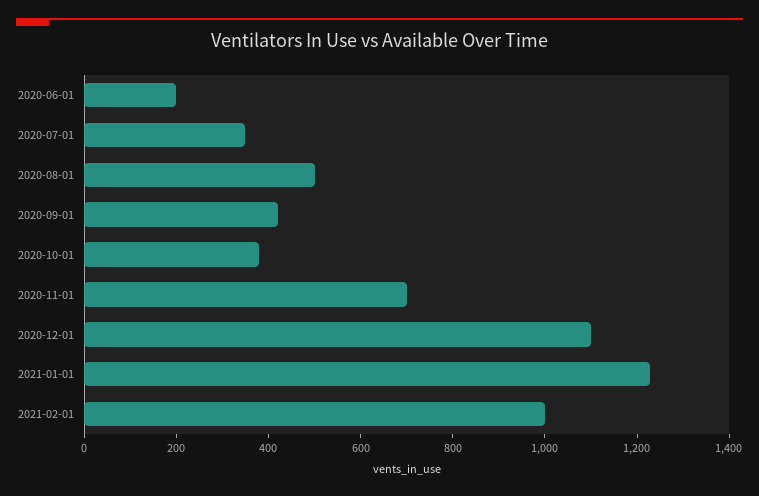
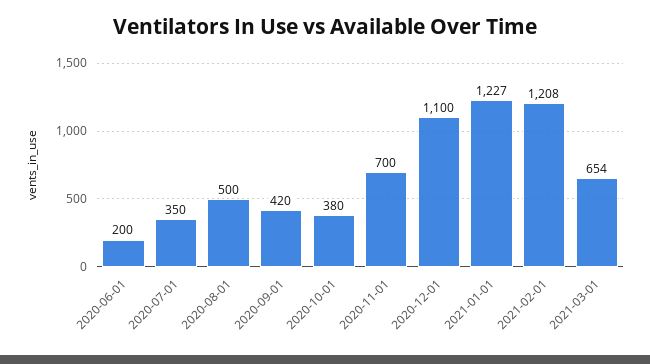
2021-02-01: 1000 -> 1208
2021-03-01: none -> 654

